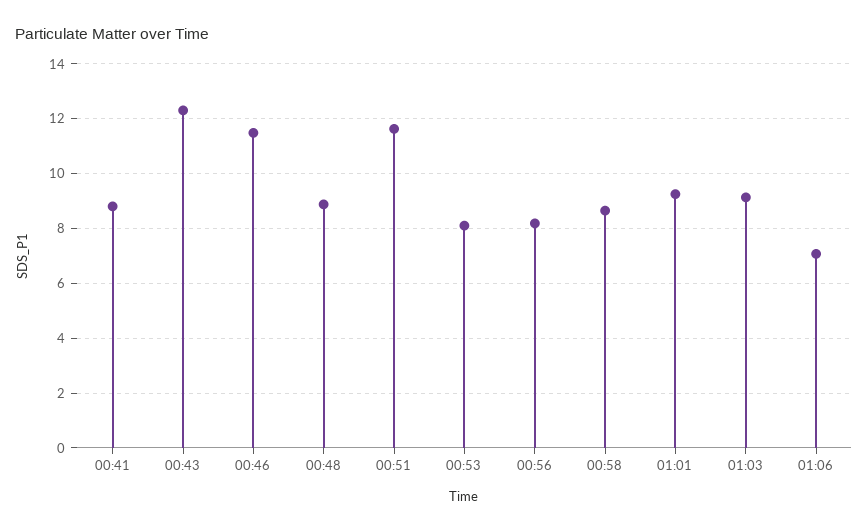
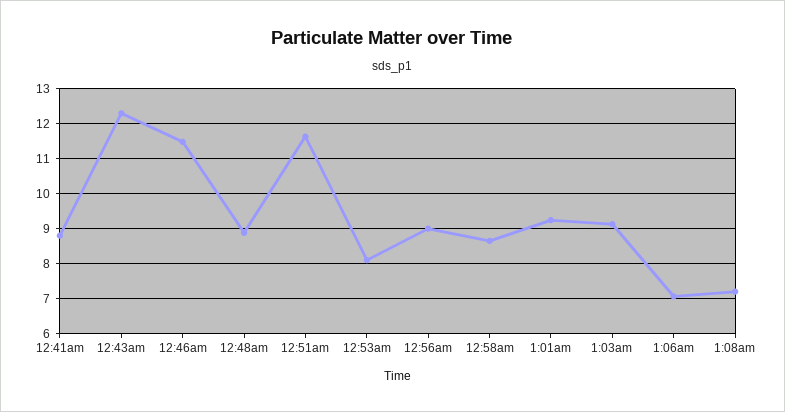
00:56: 8.25 -> 9
1:08am: none -> 7.2

